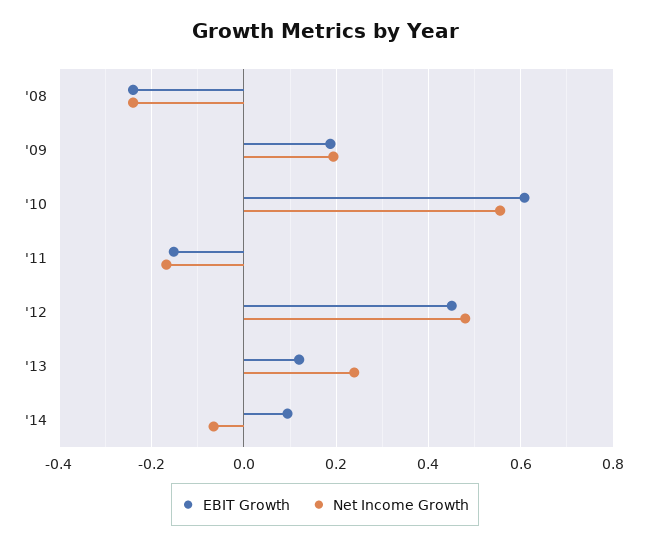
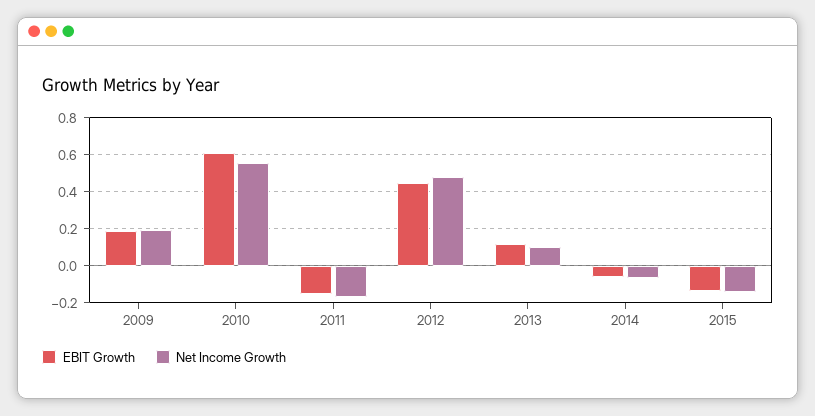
EBIT Growth, '08: -0.24 -> none
Net Income Growth, '08: -0.24 -> none
Net Income Growth, '13: 0.24 -> 0.1
EBIT Growth, '14: 0.1 -> -0.05
EBIT Growth, 2015: none -> -0.15
Net Income Growth, 2015: none -> -0.15

